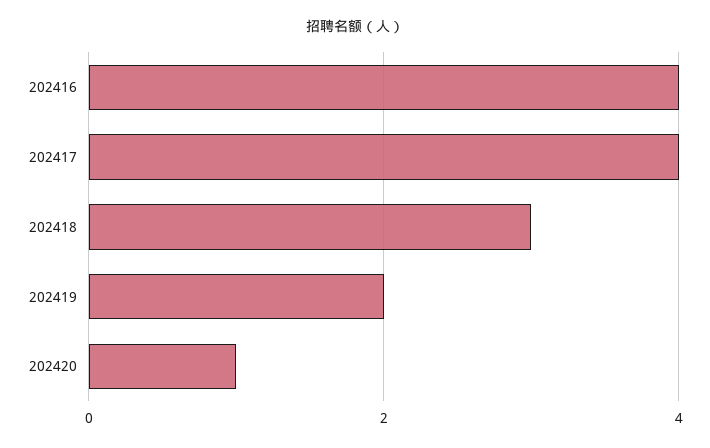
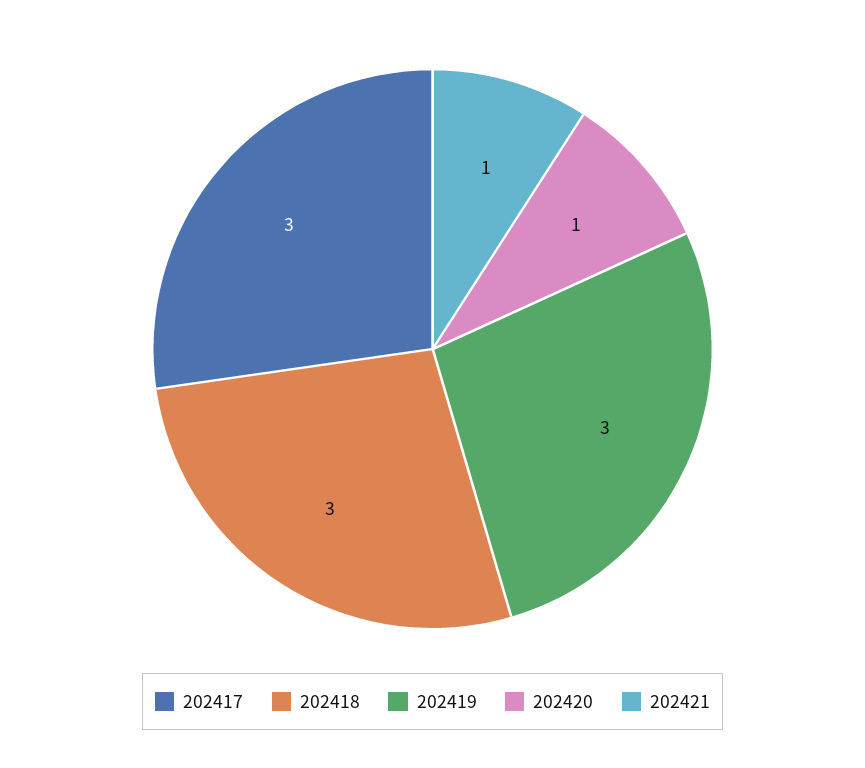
202416: 4 -> none
202417: 4 -> 3
202419: 2 -> 3
202421: none -> 1

